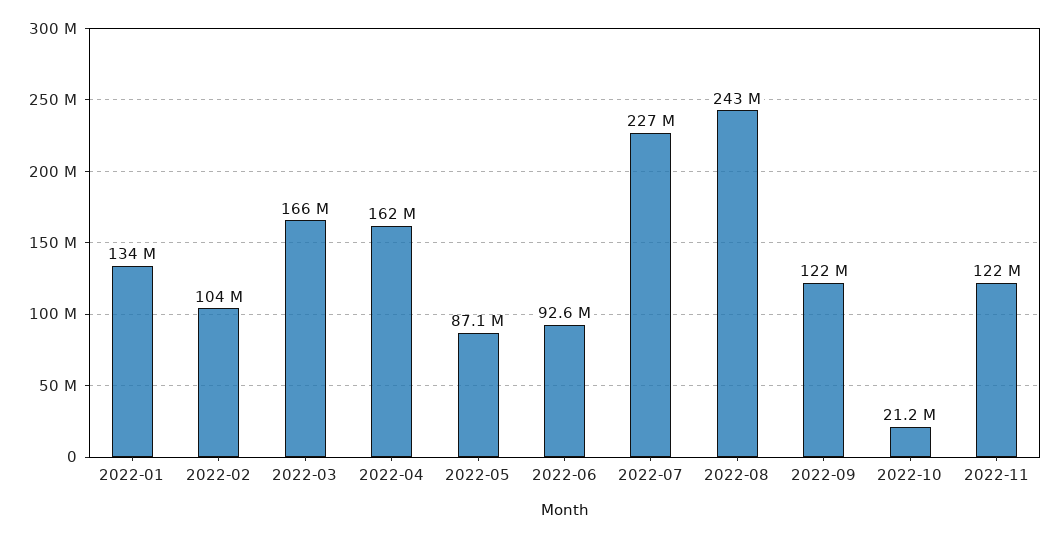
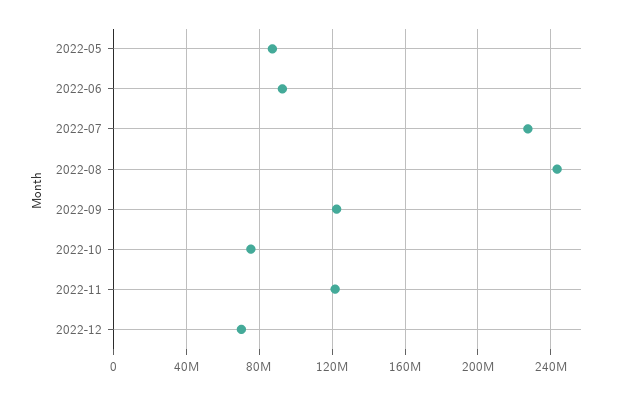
2022-01: 134000000 -> none
2022-02: 104000000 -> none
2022-03: 166000000 -> none
2022-04: 162000000 -> none
2022-10: 21200000 -> 75000000
2022-12: none -> 70000000

